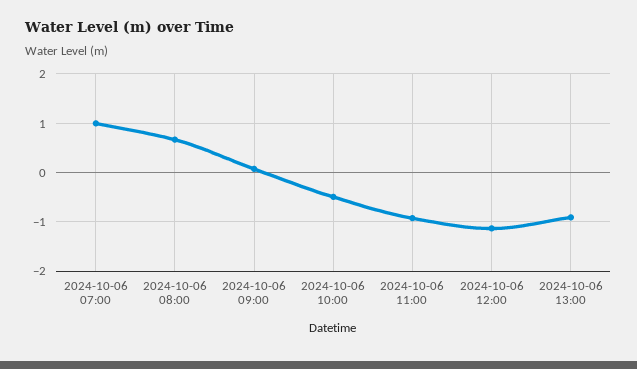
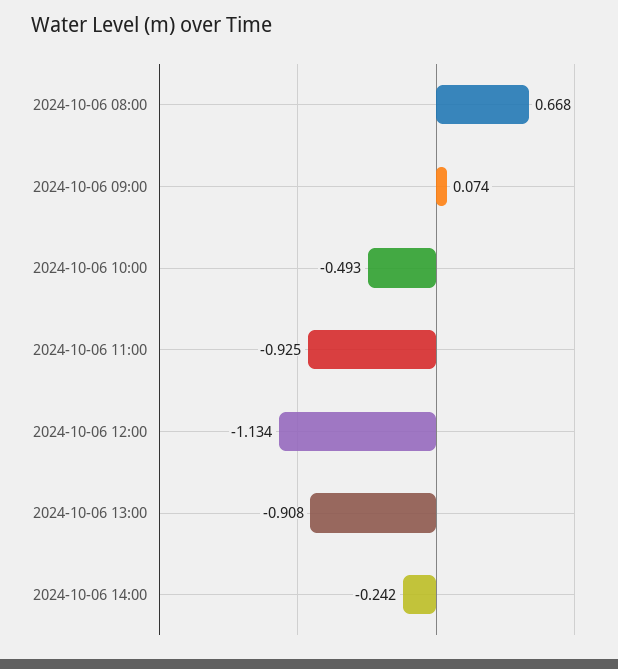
2024-10-06 07:00: 1 -> none
2024-10-06 14:00: none -> -0.242

